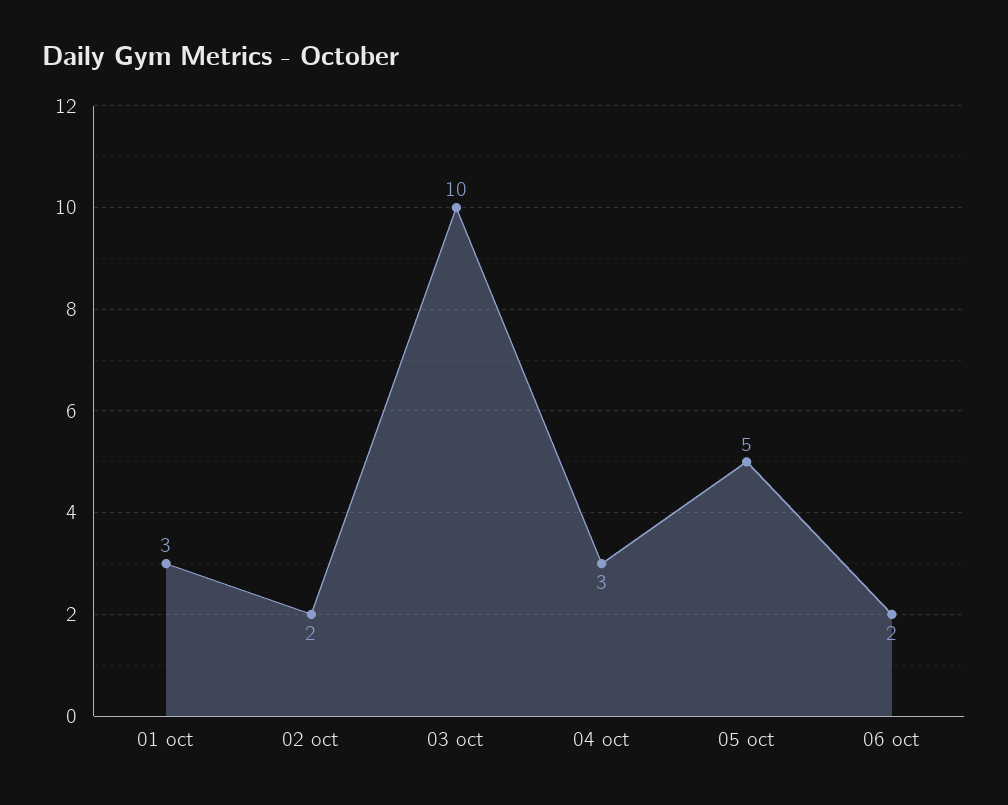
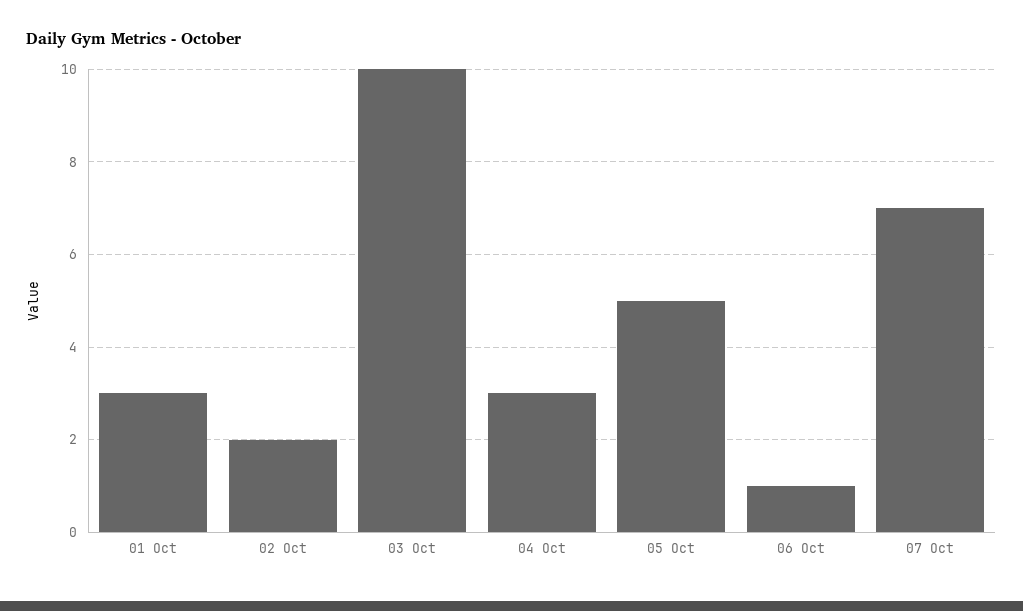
06 oct: 2 -> 1
07 Oct: none -> 7

